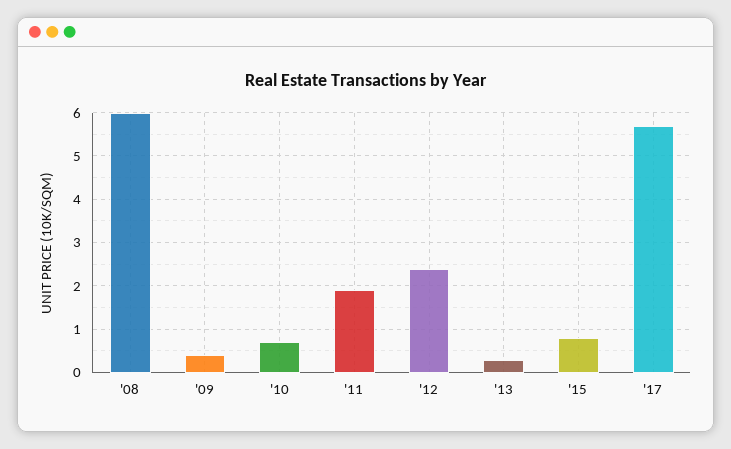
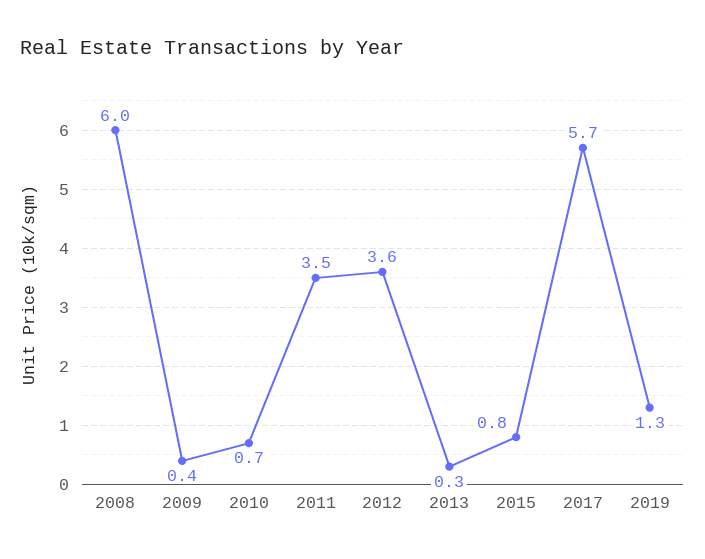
'11: 2 -> 3.5
'12: 2.5 -> 3.6
2019: none -> 1.3

